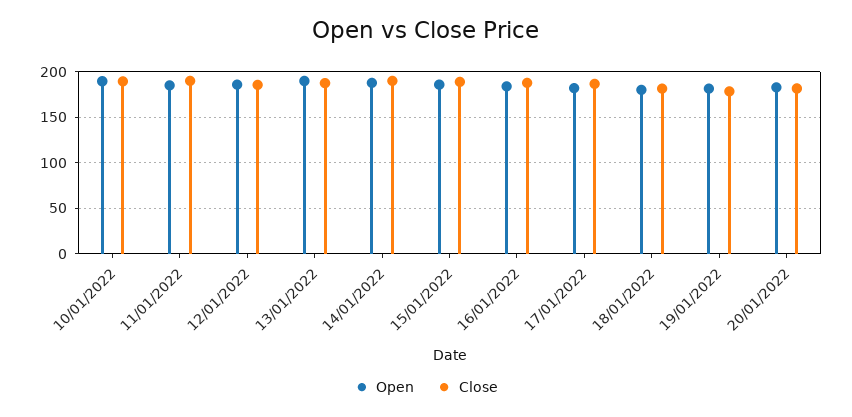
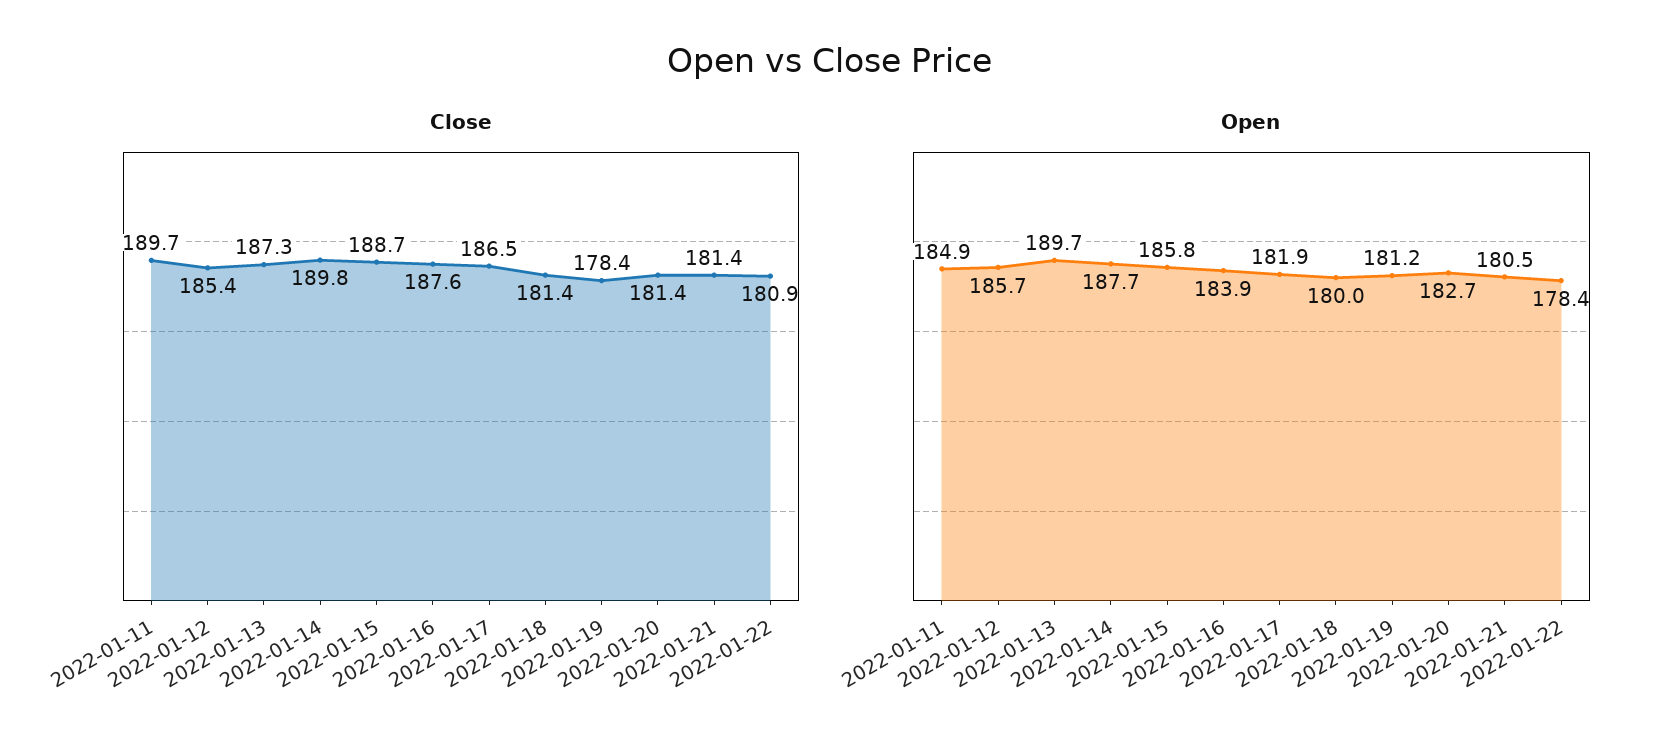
Open, 10/01/2022: 190 -> none
Close, 10/01/2022: 190 -> none
Close, 2022-01-21: none -> 181.4
Close, 2022-01-22: none -> 180.9
Open, 2022-01-21: none -> 180.5
Open, 2022-01-22: none -> 178.4

